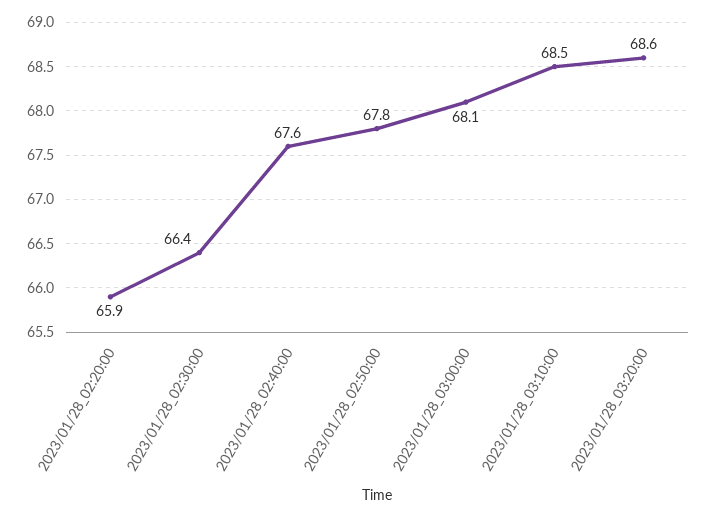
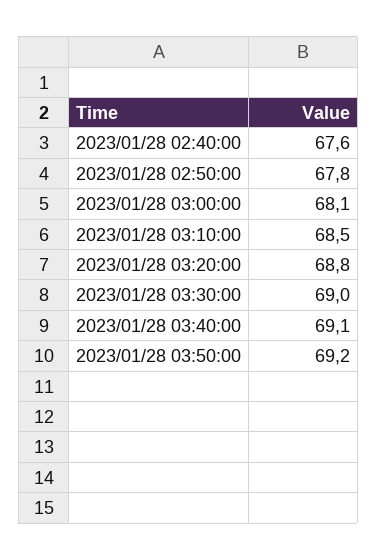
2023/01/28_02:20:00: 65.9 -> none
2023/01/28_02:30:00: 66.4 -> none
2023/01/28_03:20:00: 68.6 -> 68.8
2023/01/28 03:30:00: none -> 69
2023/01/28 03:40:00: none -> 69.1
2023/01/28 03:50:00: none -> 69.2

